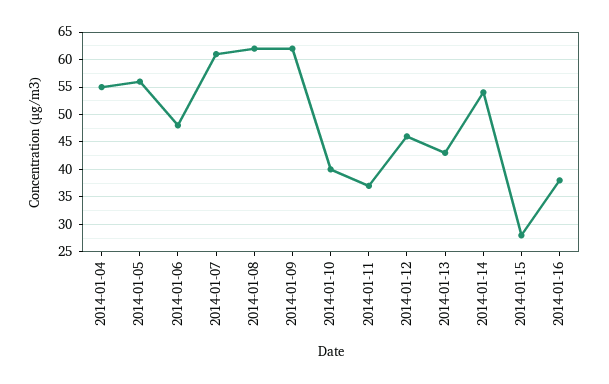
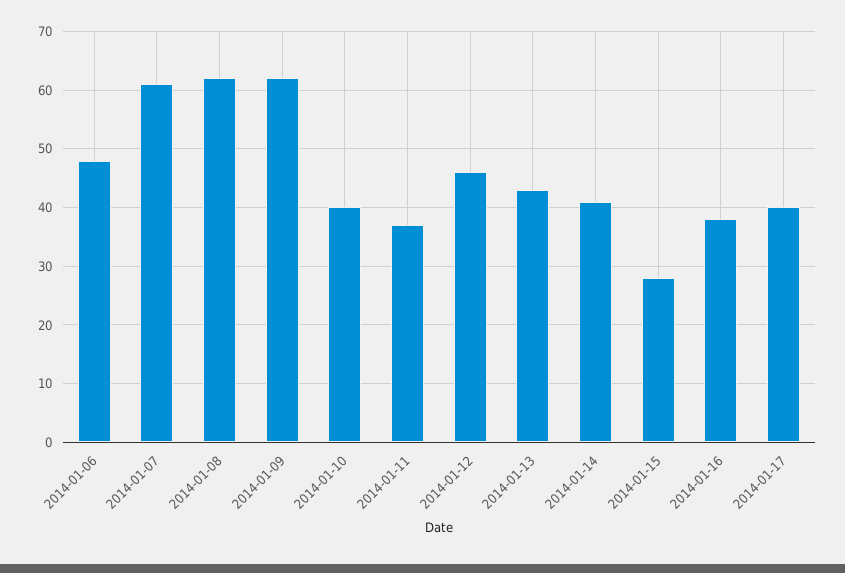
2014-01-04: 55 -> none
2014-01-05: 55 -> none
2014-01-14: 55 -> 40
2014-01-17: none -> 40

